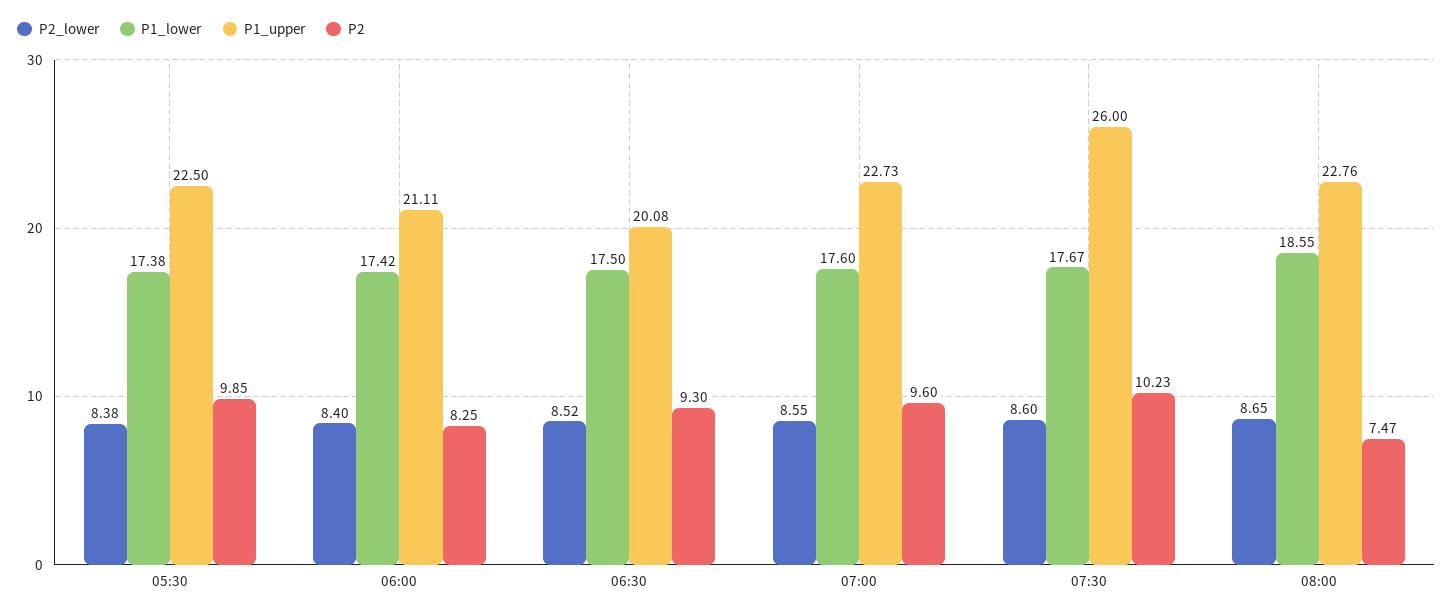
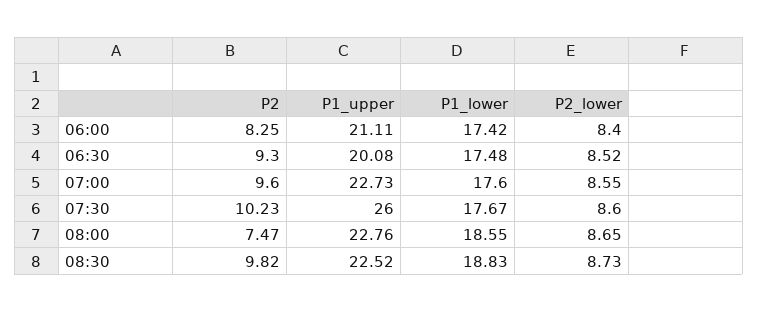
P2_lower, 05:30: 8.38 -> none
P1_lower, 05:30: 17.38 -> none
P1_upper, 05:30: 22.5 -> none
P2, 05:30: 9.85 -> none
P1_lower, 06:30: 17.5 -> 17.48
P2, 08:30: none -> 9.82
P1_upper, 08:30: none -> 22.52
P1_lower, 08:30: none -> 18.83
P2_lower, 08:30: none -> 8.73

